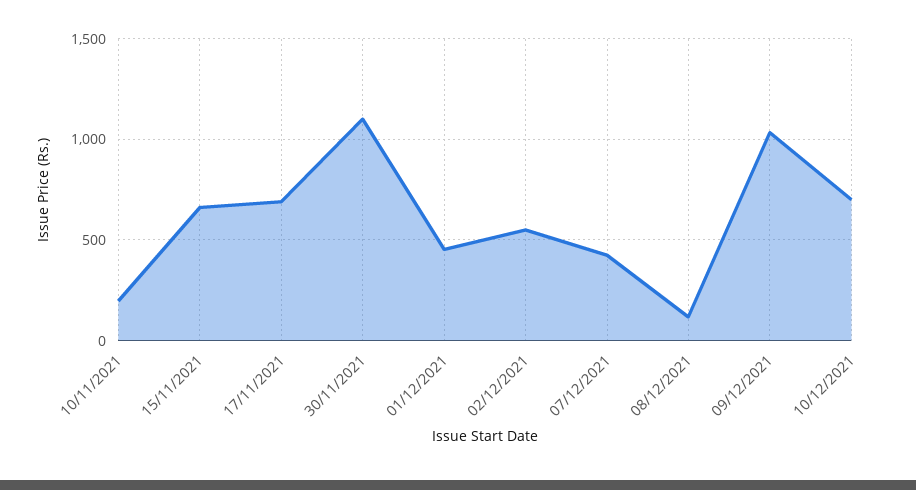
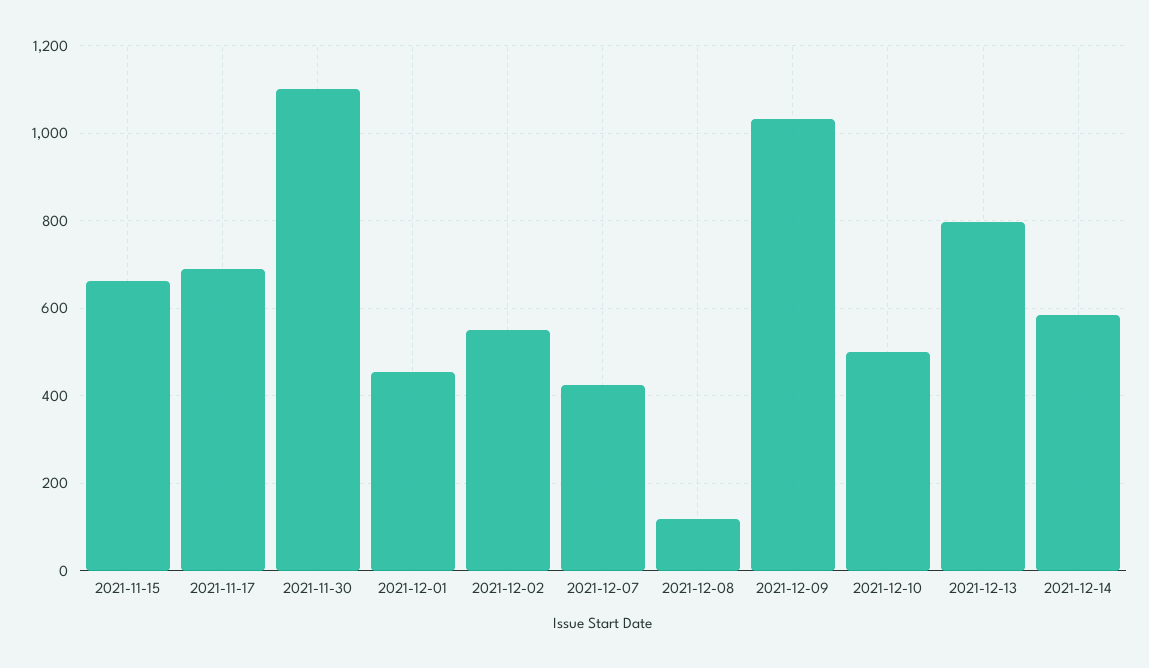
10/11/2021: 200 -> none
10/12/2021: 700 -> 500
2021-12-13: none -> 800
2021-12-14: none -> 580

